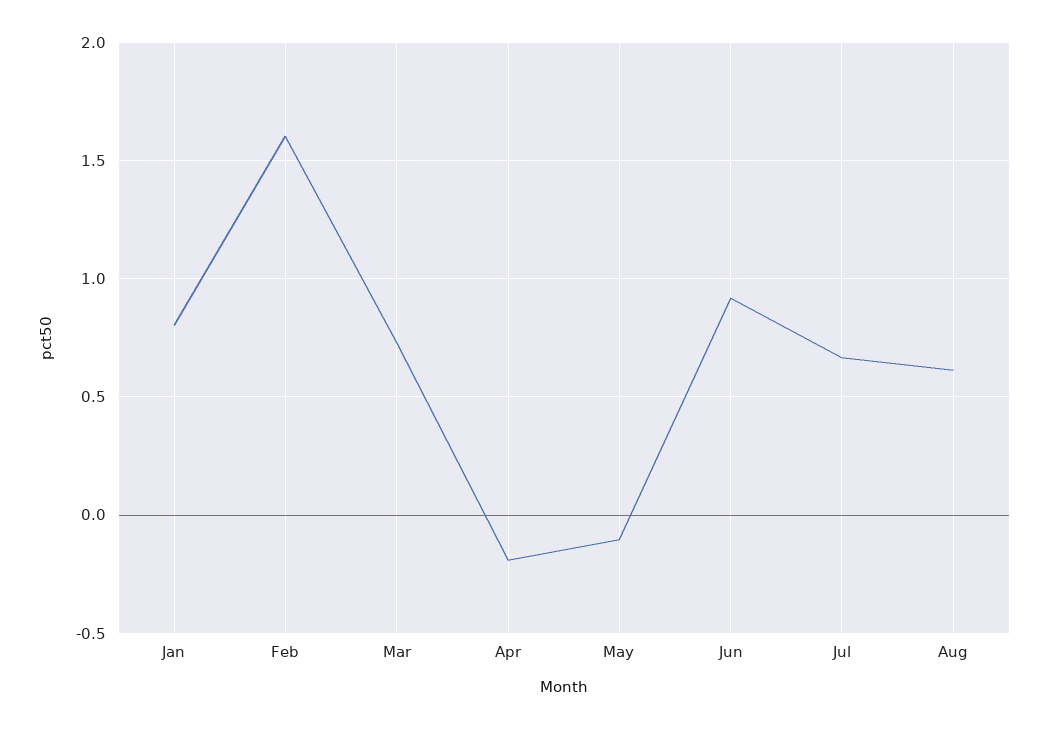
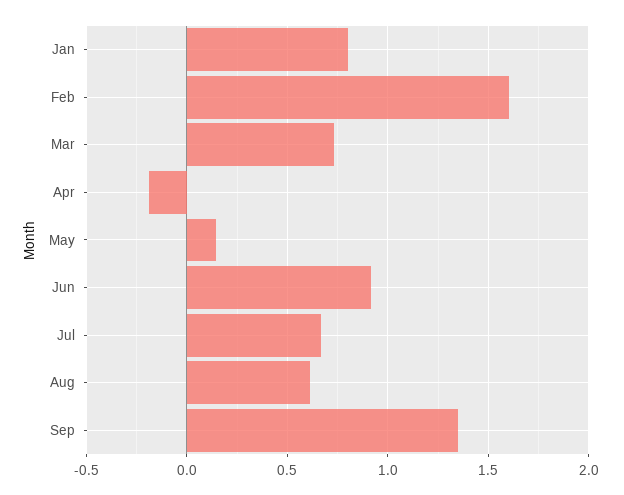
May: -0.1 -> 0.15
Sep: none -> 1.35

